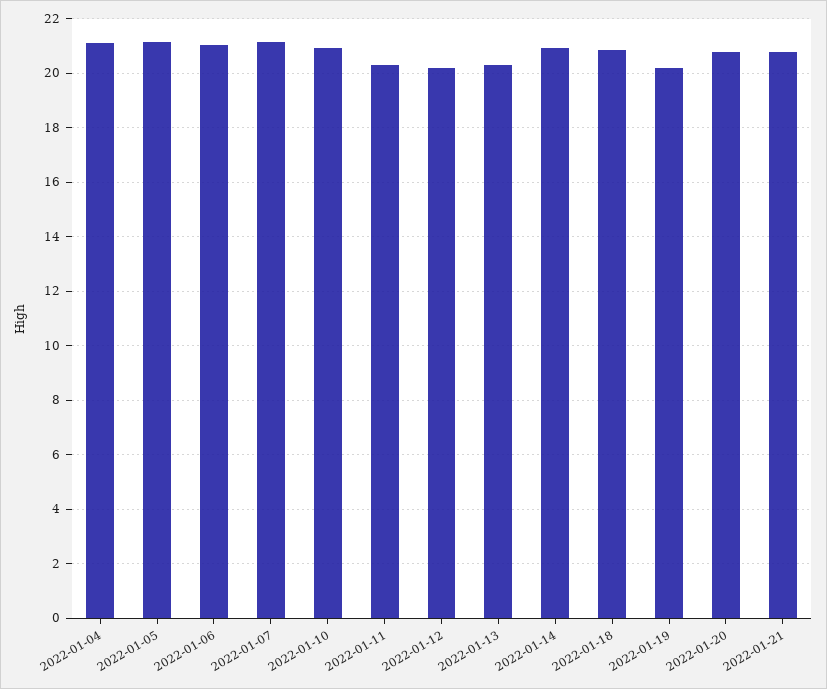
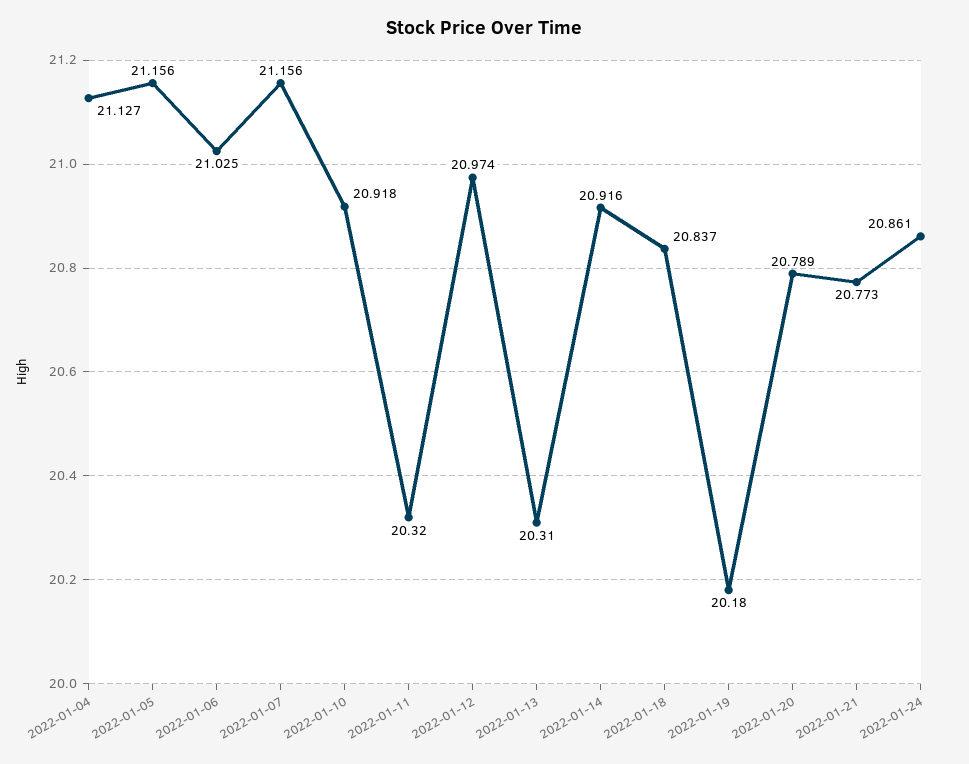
2022-01-12: 20.25 -> 20.974
2022-01-24: none -> 20.861

